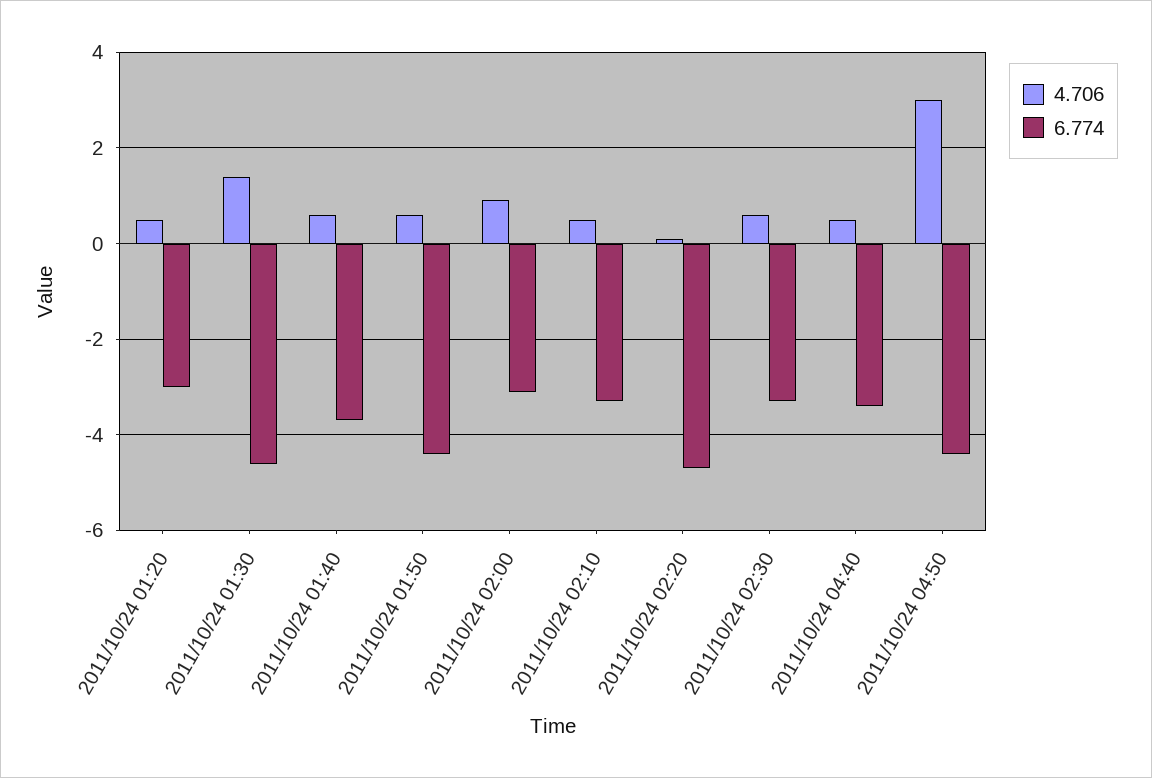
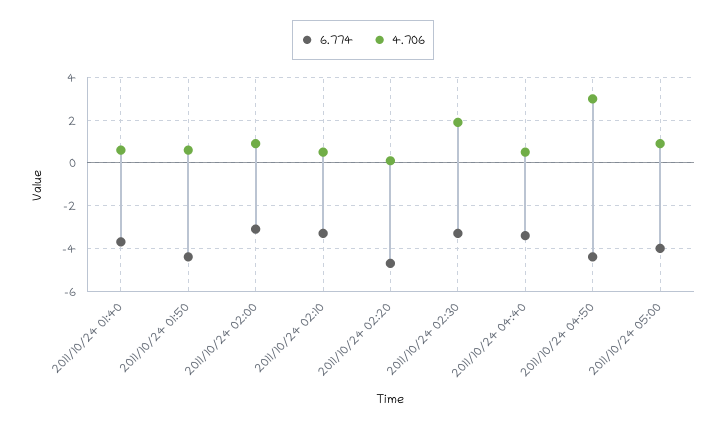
4.706, 2011/10/24 01:20: 0.5 -> none
6.774, 2011/10/24 01:20: -3 -> none
4.706, 2011/10/24 01:30: 1.5 -> none
6.774, 2011/10/24 01:30: -4.5 -> none
4.706, 2011/10/24 02:30: 0.5 -> 2
6.774, 2011/10/24 05:00: none -> -4
4.706, 2011/10/24 05:00: none -> 1

